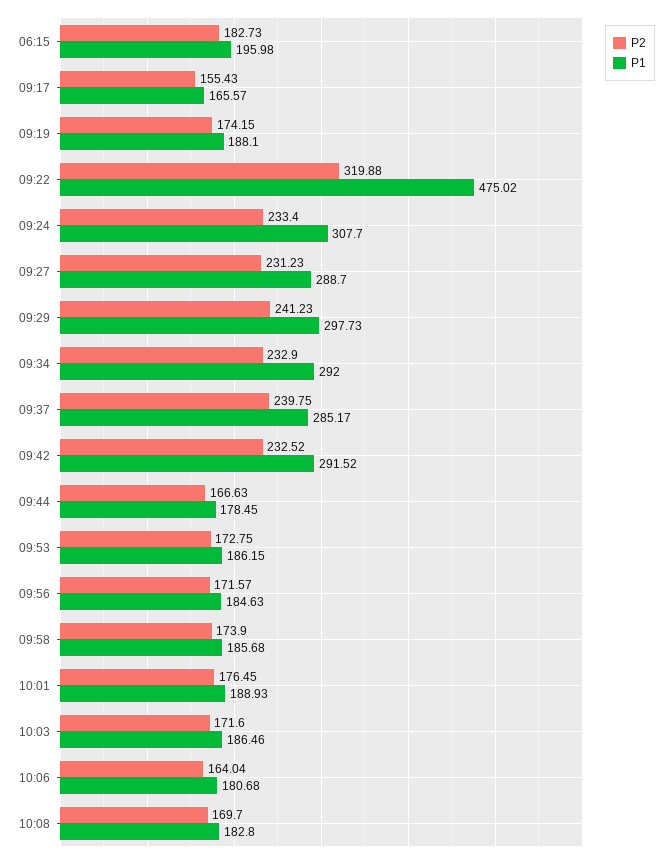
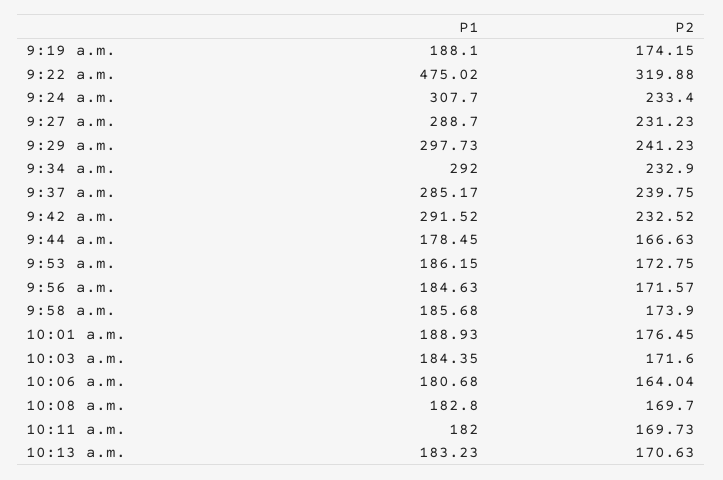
P2, 06:15: 182.73 -> none
P1, 06:15: 195.98 -> none
P2, 09:17: 155.43 -> none
P1, 09:17: 165.57 -> none
P1, 10:03: 186.46 -> 184.35
P1, 10:11 a.m.: none -> 182
P2, 10:11 a.m.: none -> 169.73
P1, 10:13 a.m.: none -> 183.23
P2, 10:13 a.m.: none -> 170.63

